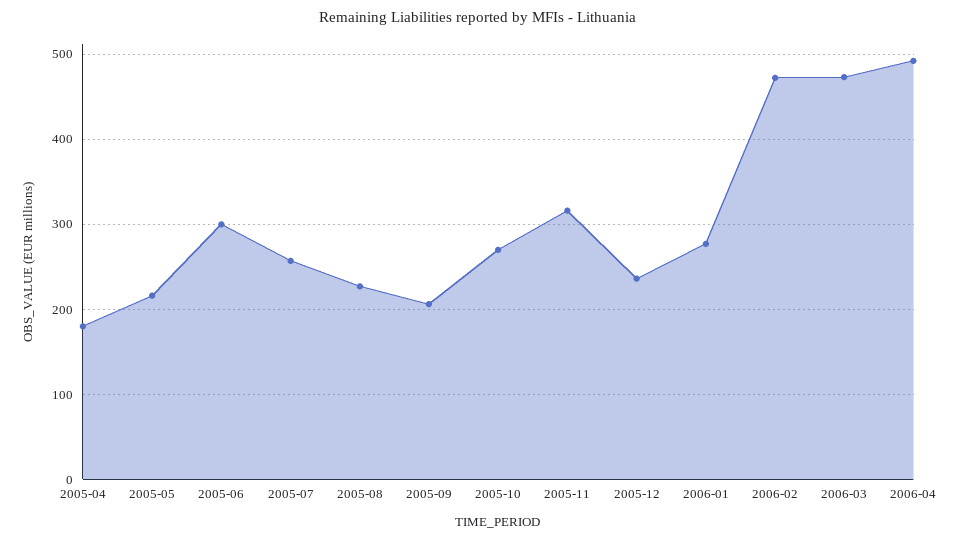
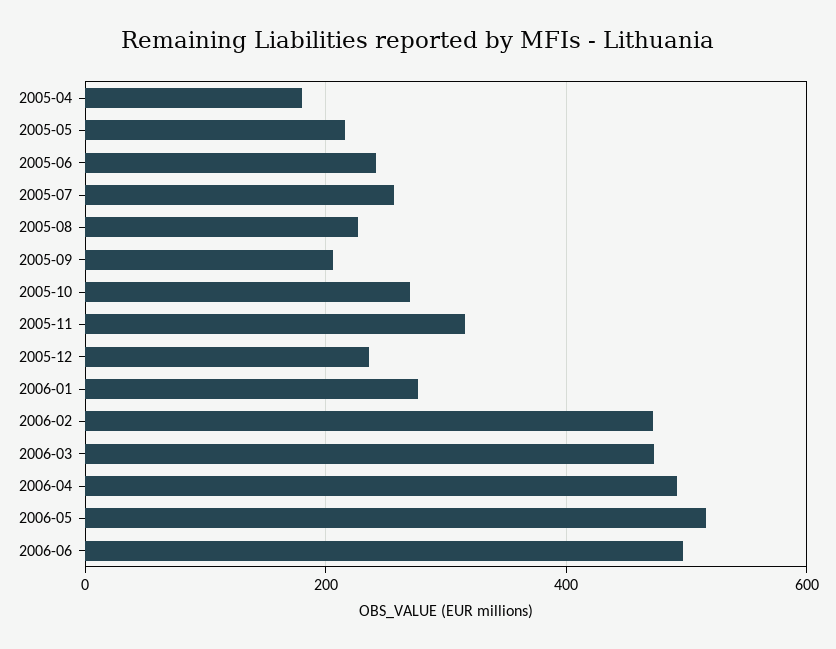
2005-06: 300 -> 240
2006-05: none -> 520
2006-06: none -> 500

